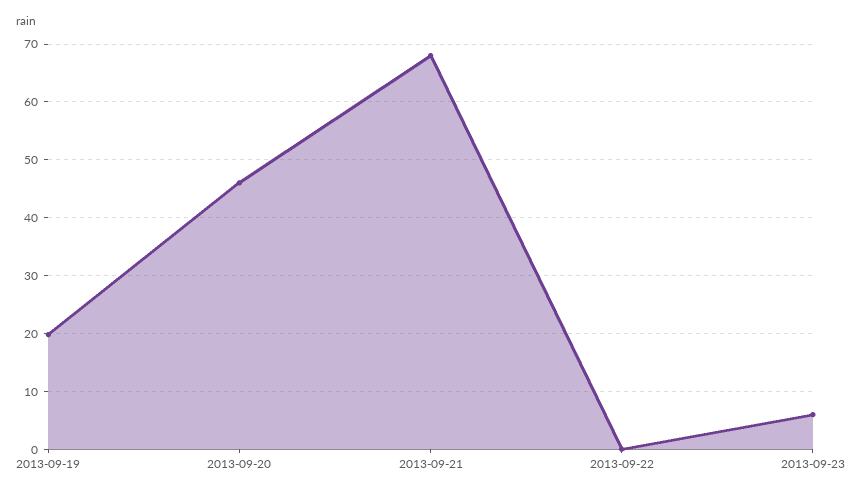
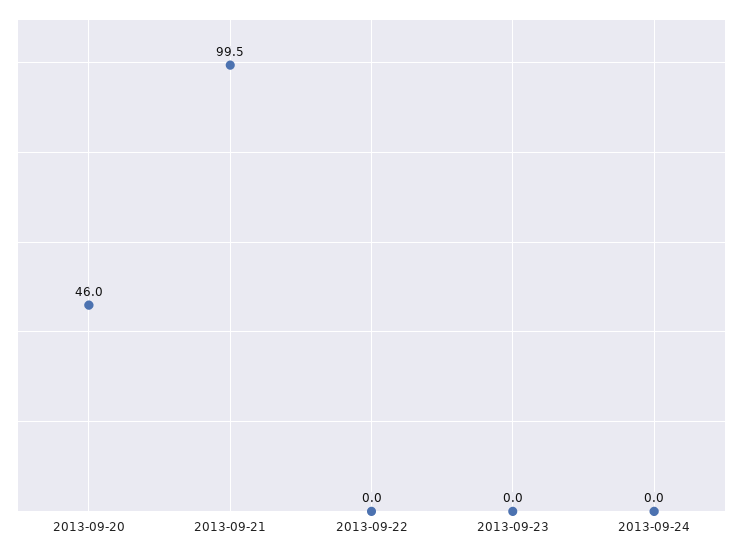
2013-09-19: 20 -> none
2013-09-21: 68 -> 99.5
2013-09-23: 6 -> 0
2013-09-24: none -> 0

